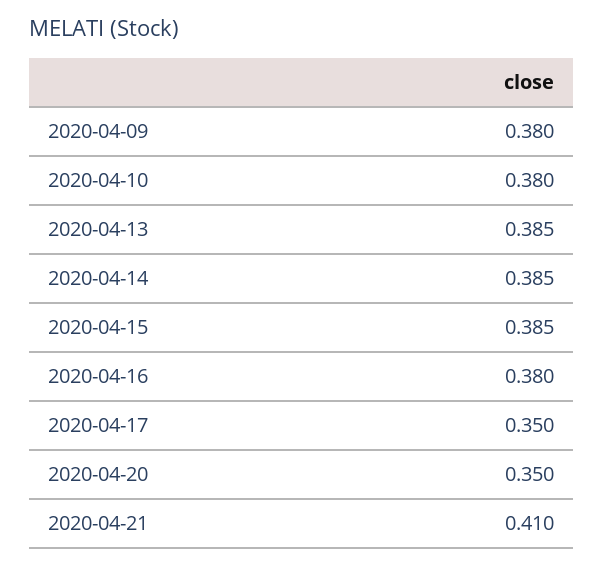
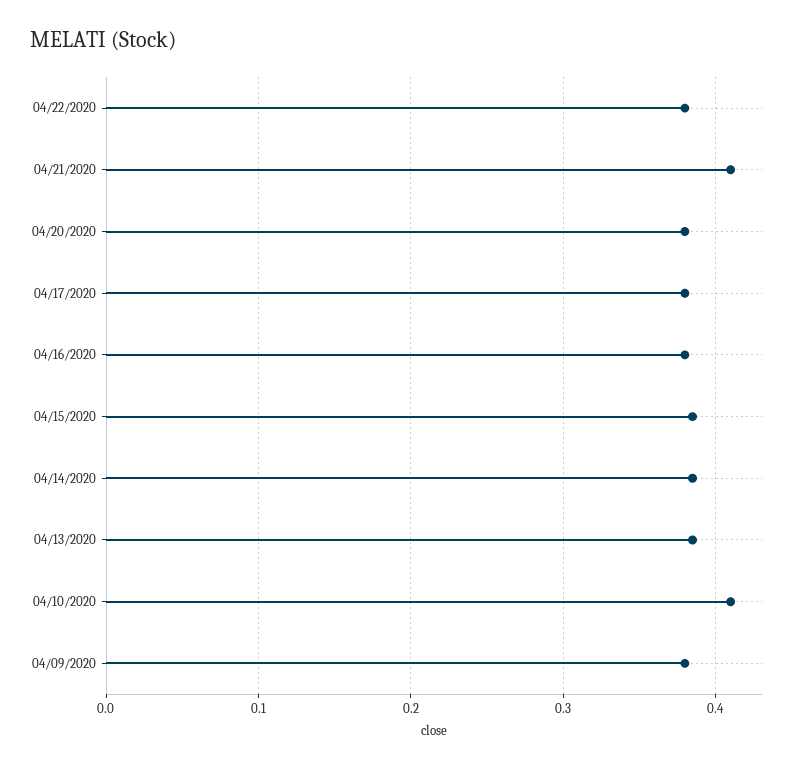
2020-04-10: 0.38 -> 0.41
2020-04-17: 0.35 -> 0.38
2020-04-20: 0.35 -> 0.38
04/22/2020: none -> 0.38

